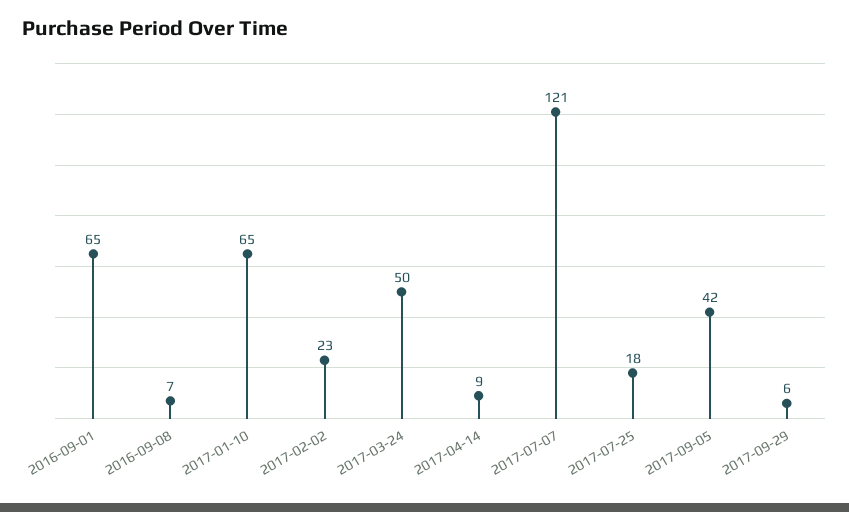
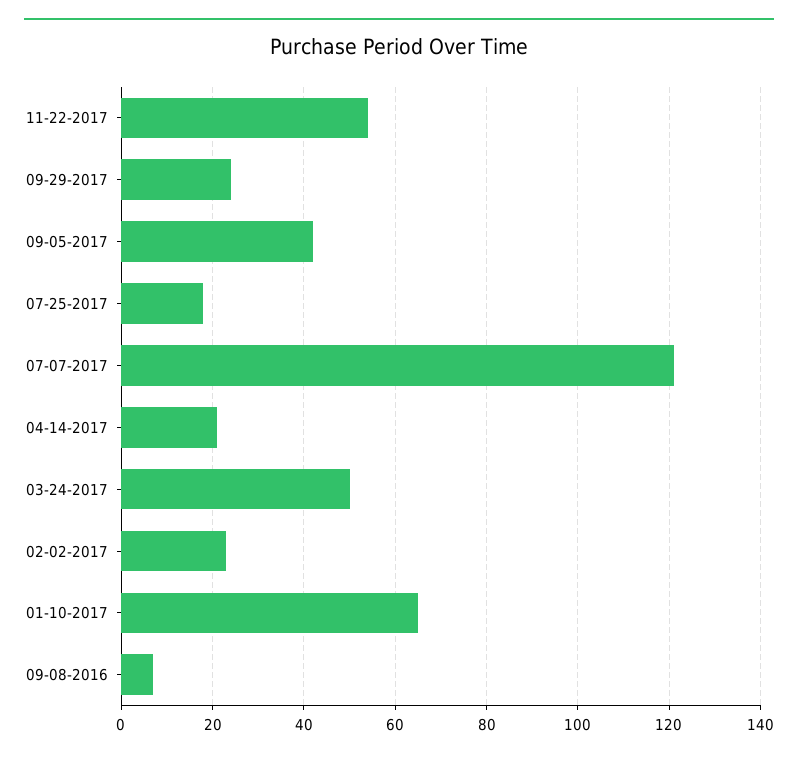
2016-09-01: 65 -> none
2017-04-14: 9 -> 20
2017-09-29: 6 -> 25
11-22-2017: none -> 55

